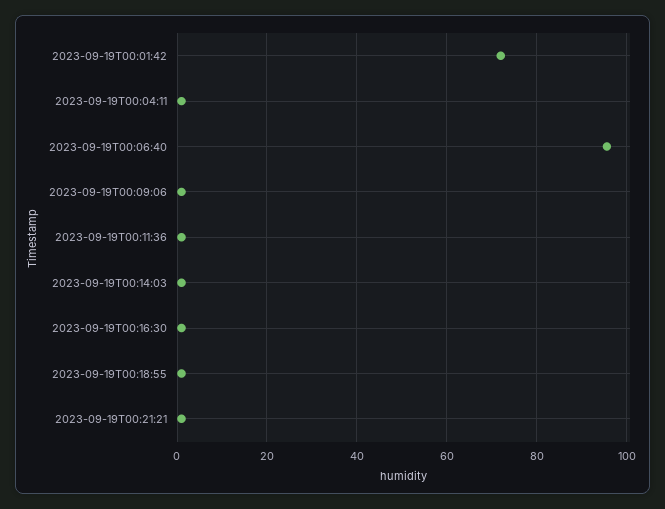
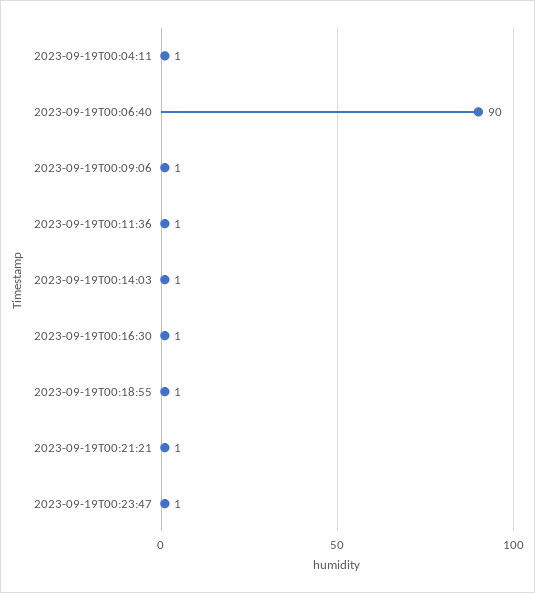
2023-09-19T00:01:42: 72 -> none
2023-09-19T00:06:40: 96 -> 90
2023-09-19T00:23:47: none -> 1

